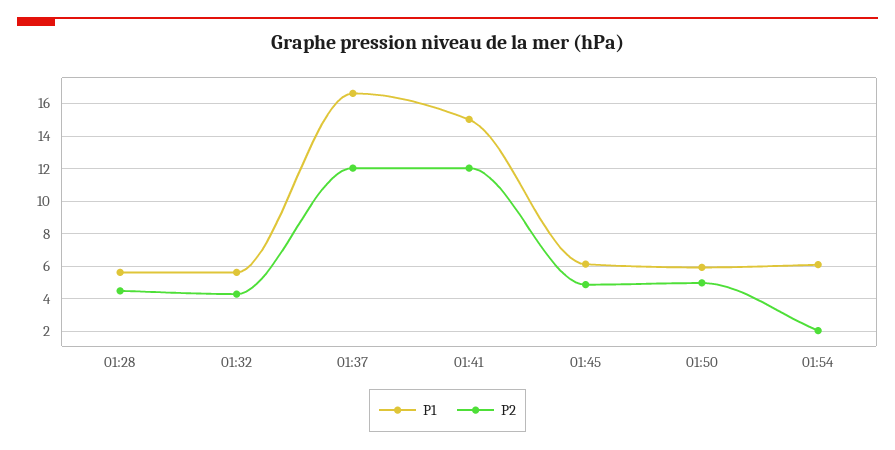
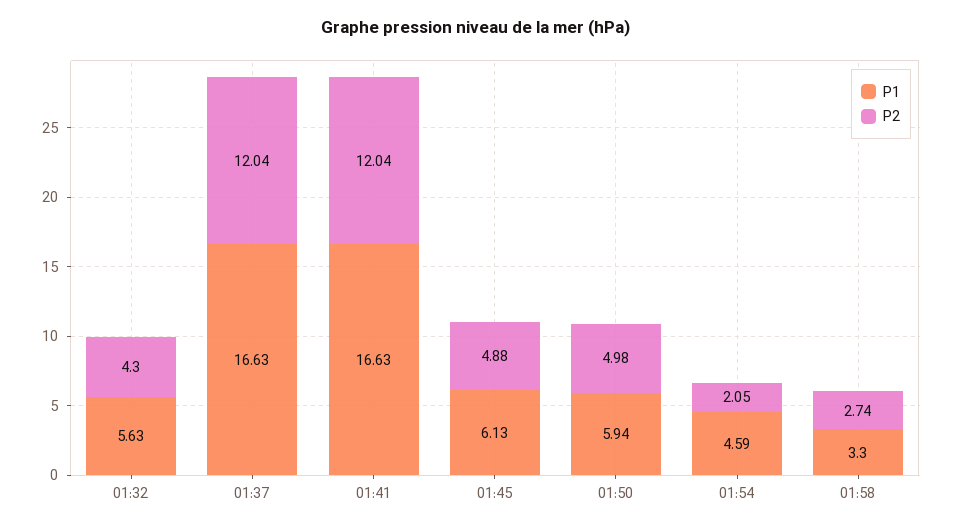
P1, 01:28: 5.5 -> none
P2, 01:28: 4.5 -> none
P1, 01:41: 15 -> 16.63
P1, 01:54: 6 -> 4.59
P1, 01:58: none -> 3.3
P2, 01:58: none -> 2.74

